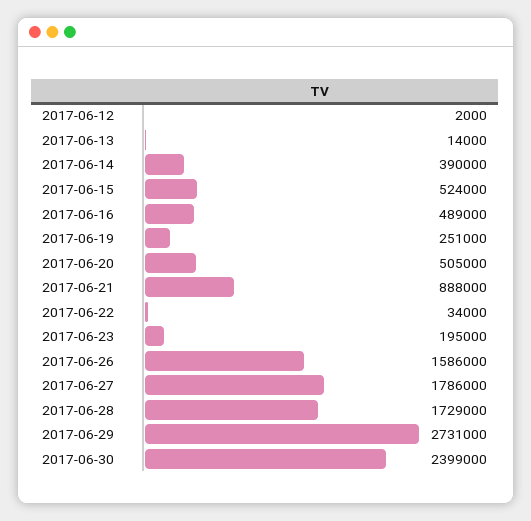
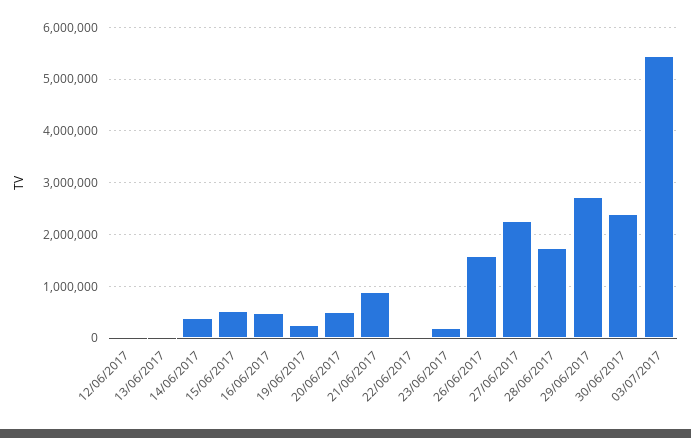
2017-06-27: 1786000 -> 2200000
03/07/2017: none -> 5400000

